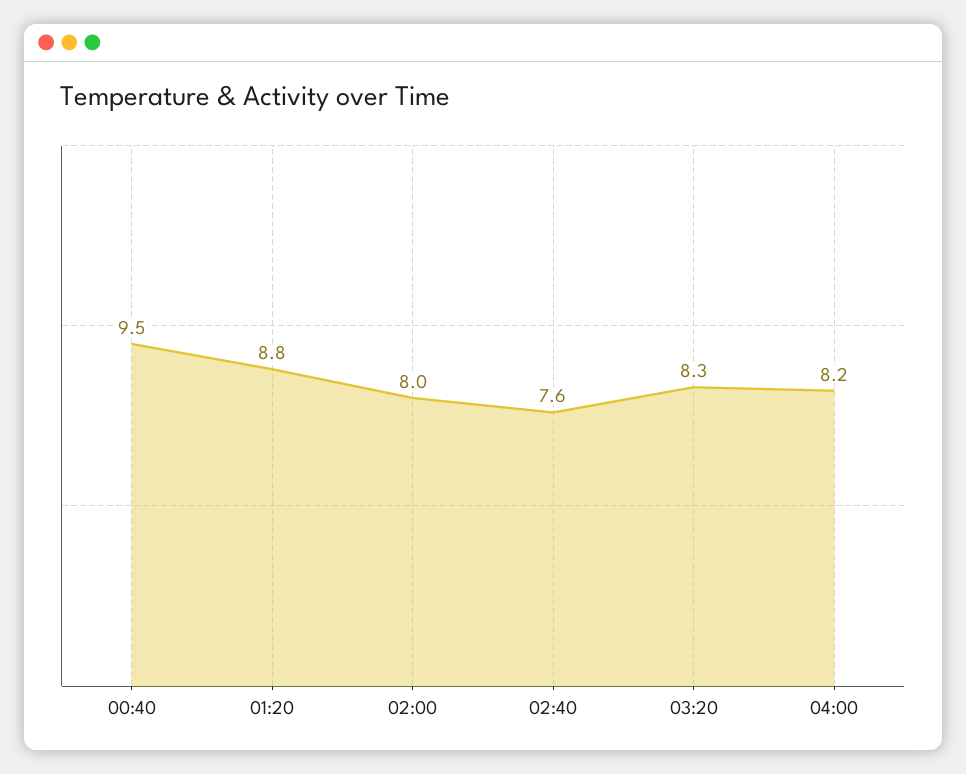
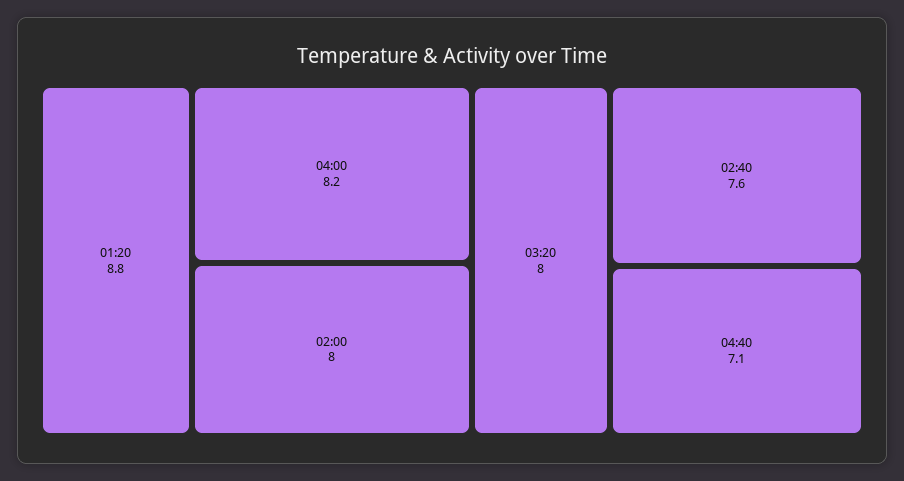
00:40: 9.5 -> none
03:20: 8.3 -> 8
04:40: none -> 7.1

